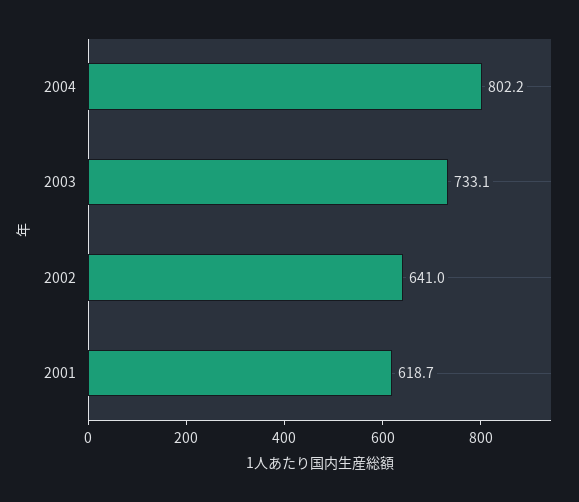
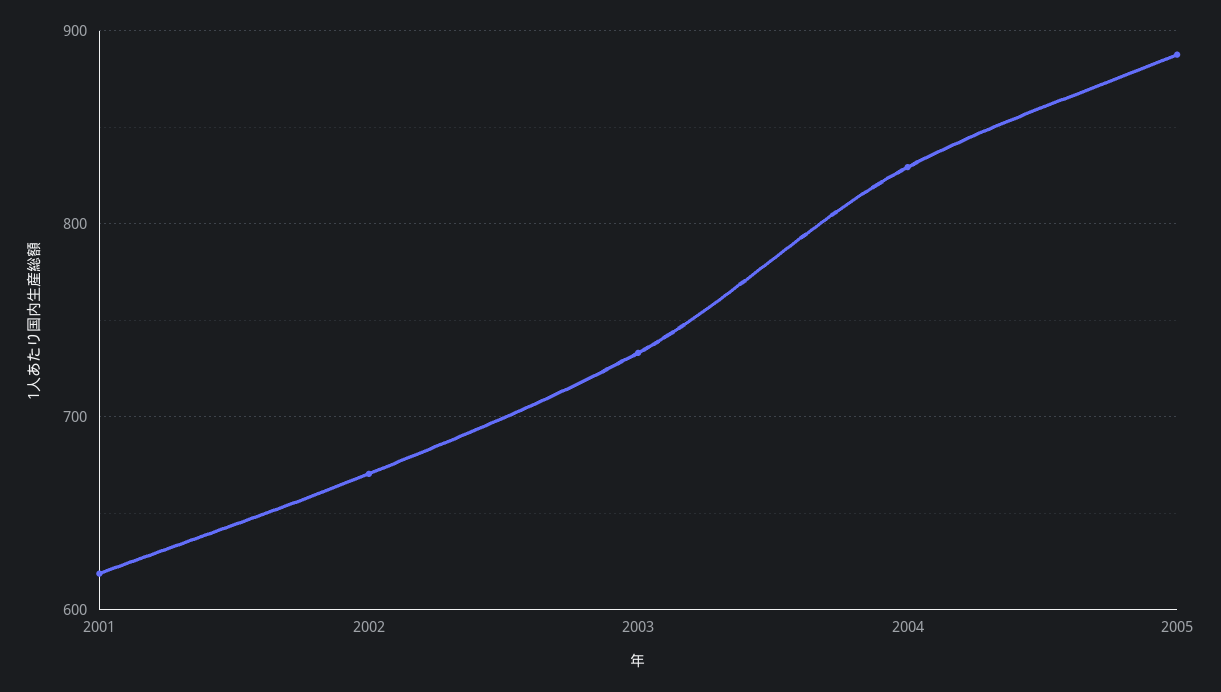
2004: 802.2 -> 830
2002: 641 -> 670
2005: none -> 890

